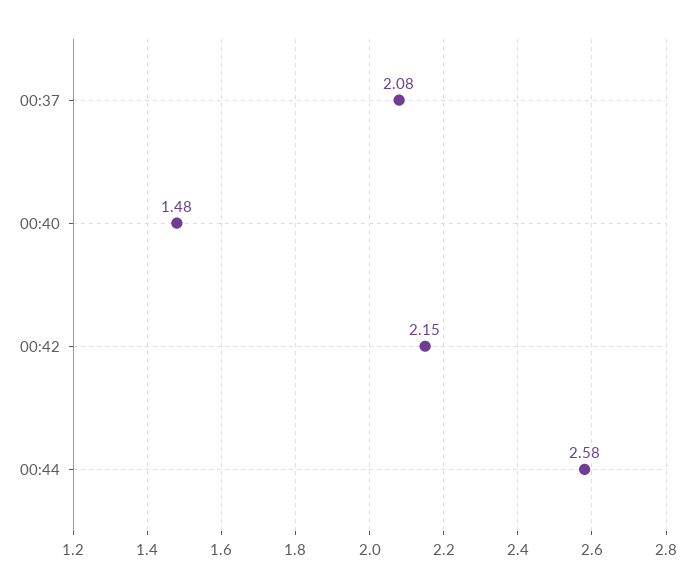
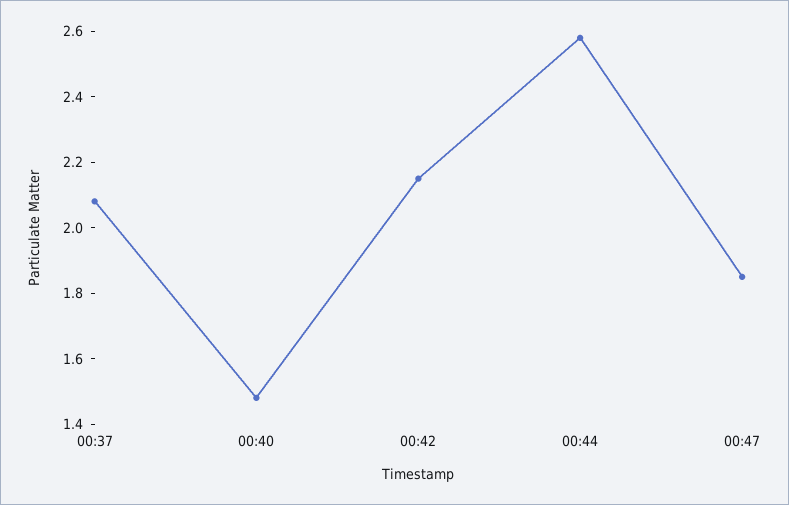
00:47: none -> 1.85

